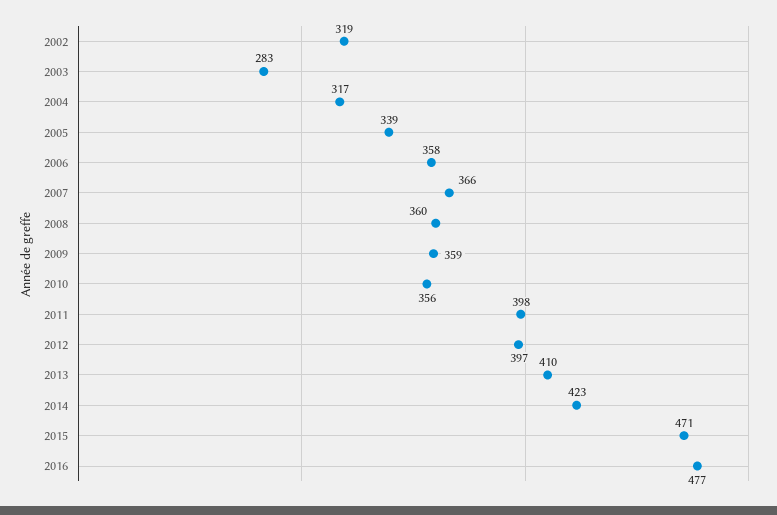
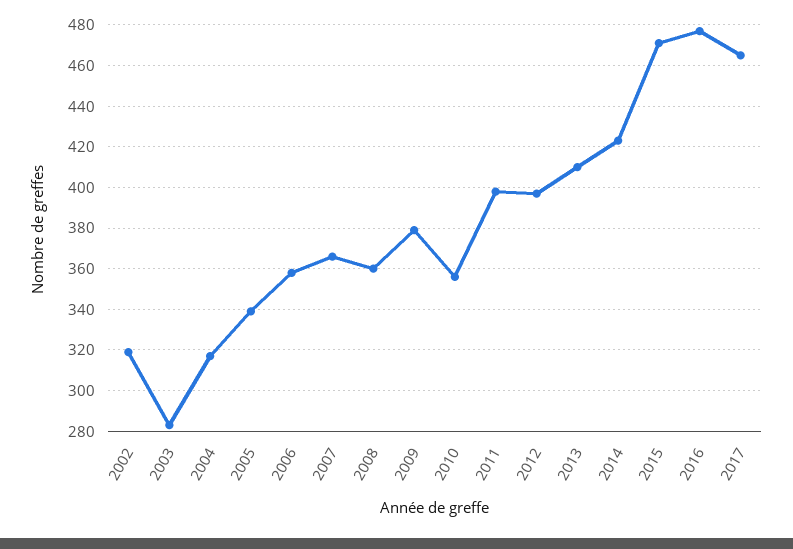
2009: 359 -> 380
2017: none -> 465

